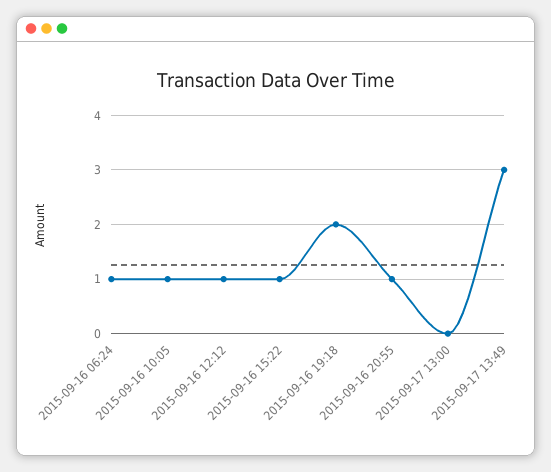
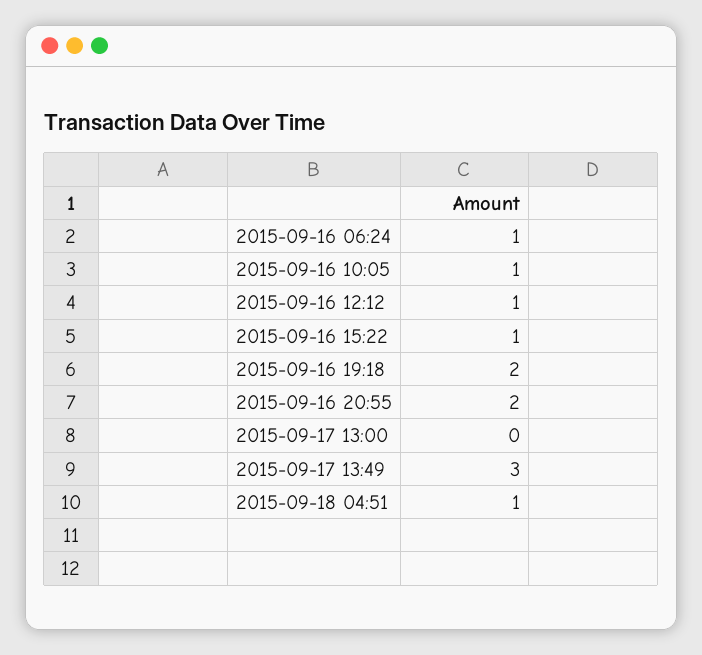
2015-09-16 20:55: 1 -> 2
2015-09-18 04:51: none -> 1

